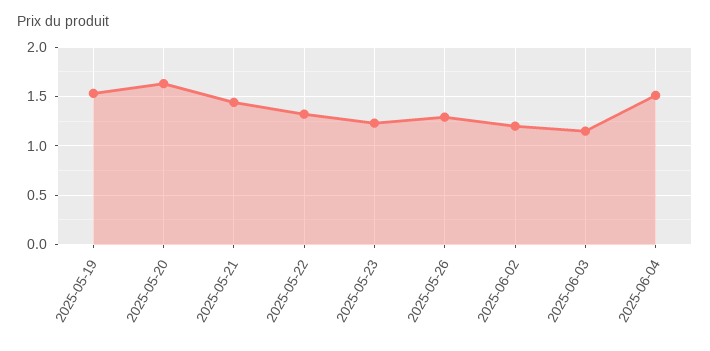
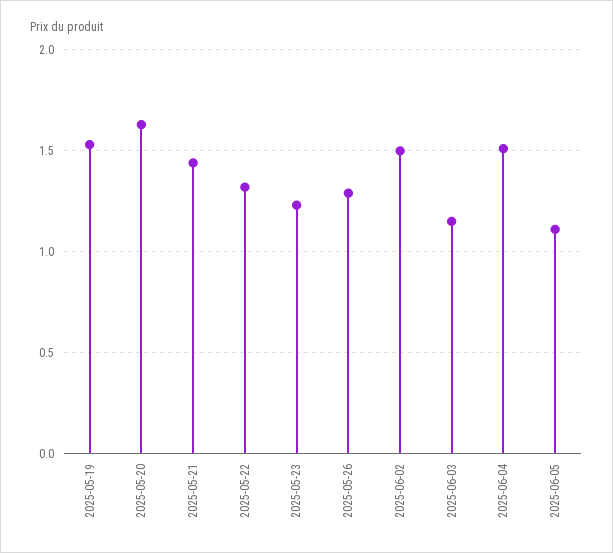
2025-06-02: 1.2 -> 1.5
2025-06-05: none -> 1.1

